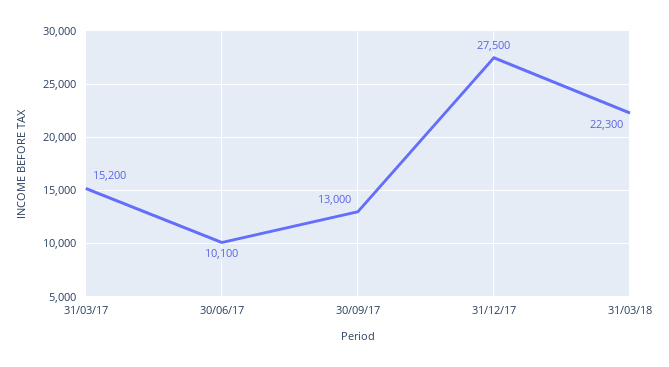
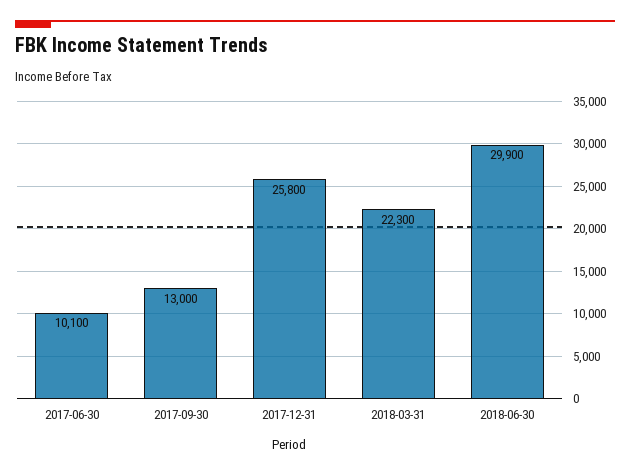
31/03/17: 15200 -> none
31/12/17: 27500 -> 25800
2018-06-30: none -> 29900

